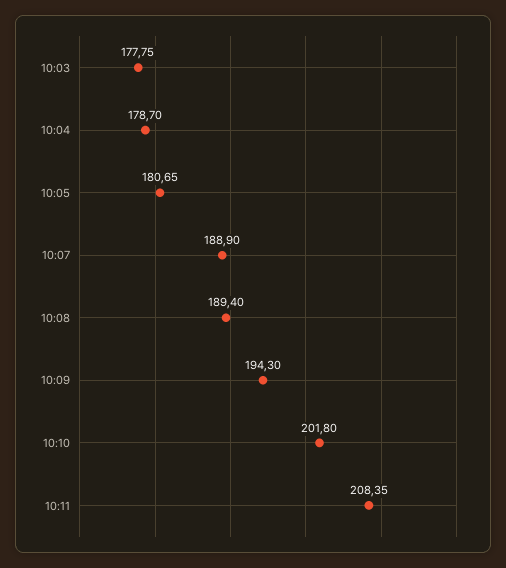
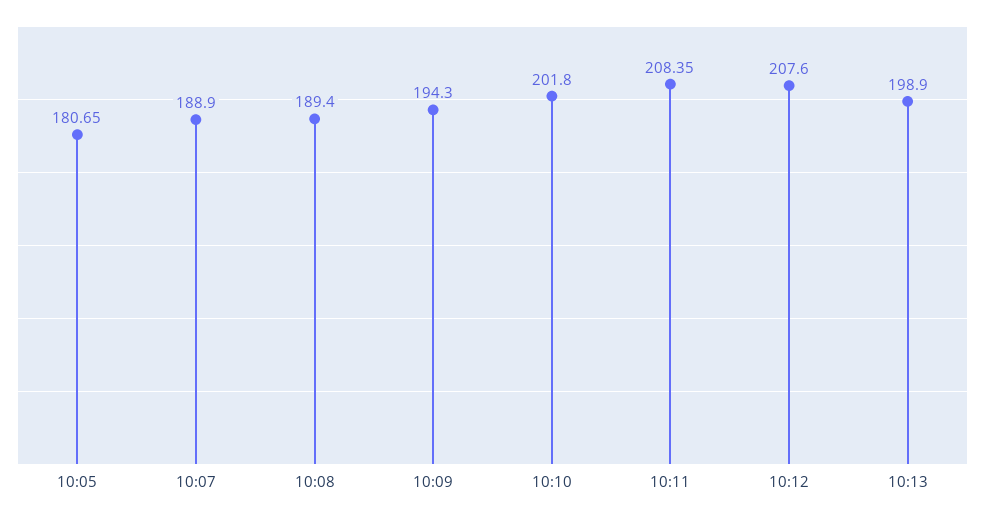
10:03: 177.75 -> none
10:04: 178.7 -> none
10:12: none -> 207.6
10:13: none -> 198.9

